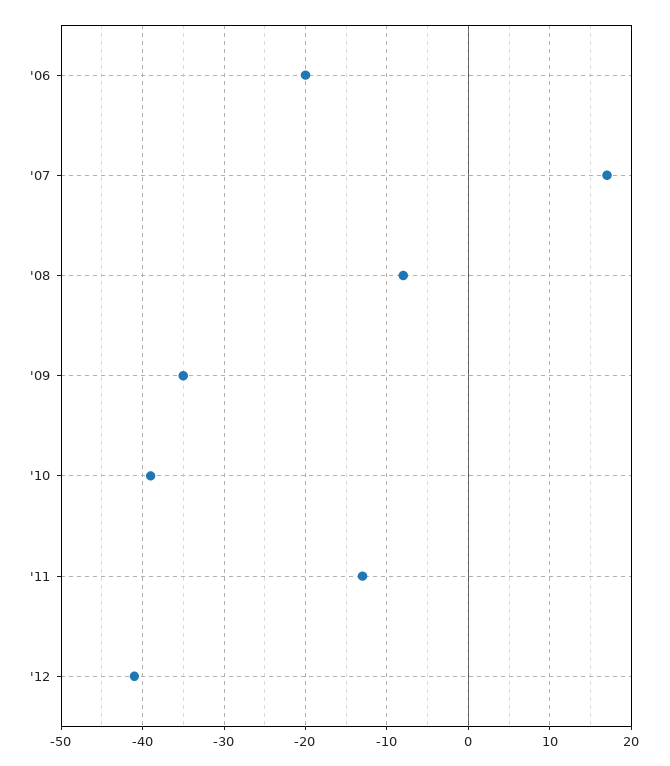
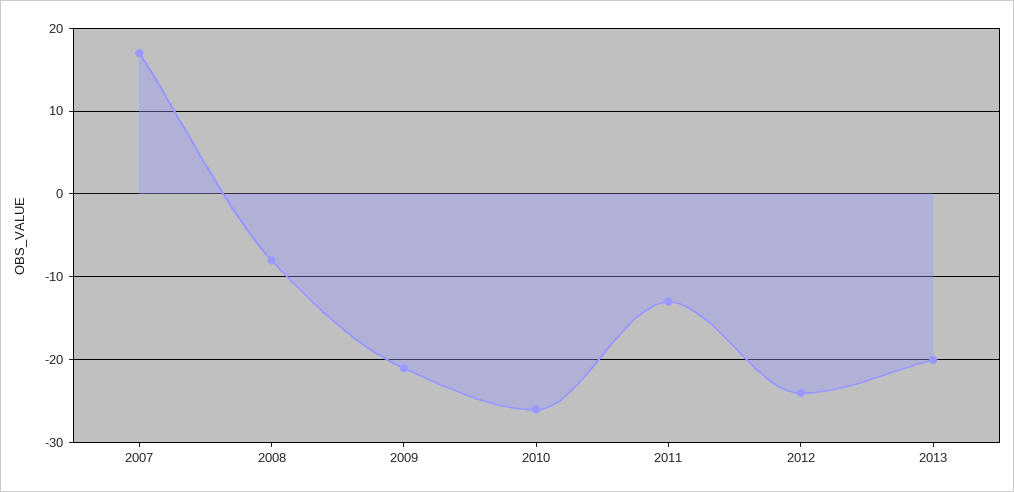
'06: -20 -> none
'09: -35 -> -21
'10: -39 -> -26
'12: -41 -> -24
2013: none -> -20

